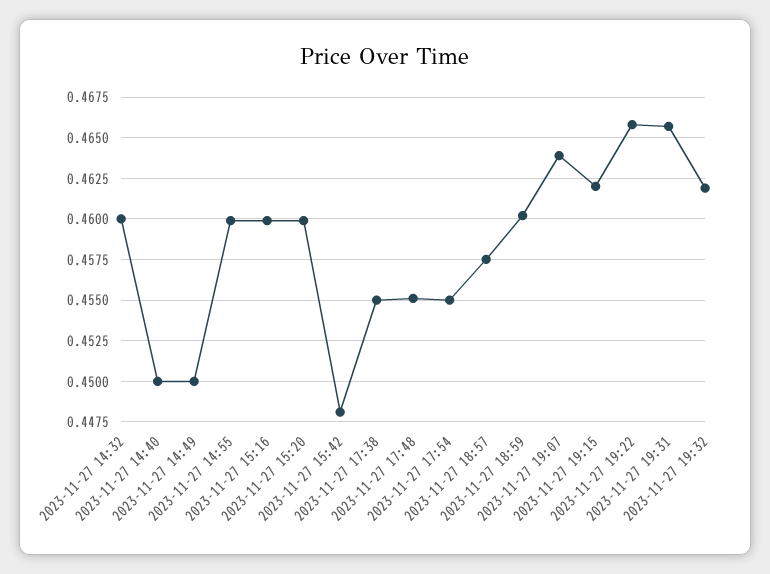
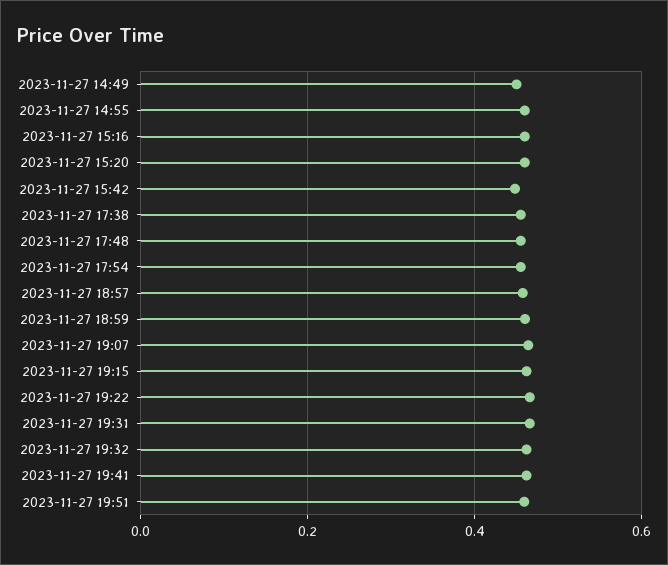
2023-11-27 14:32: 0.46 -> none
2023-11-27 14:40: 0.45 -> none
2023-11-27 19:41: none -> 0.46
2023-11-27 19:51: none -> 0.46

